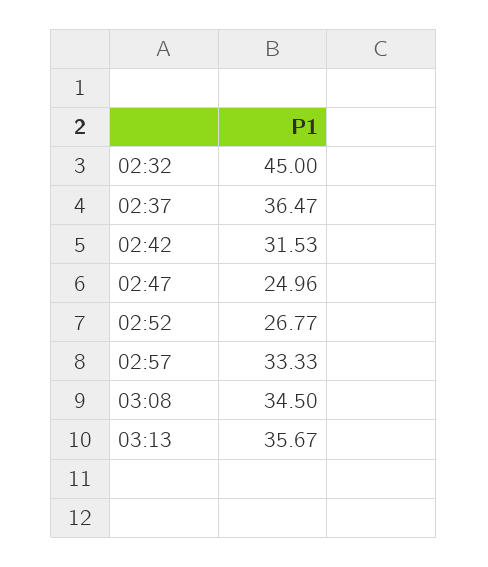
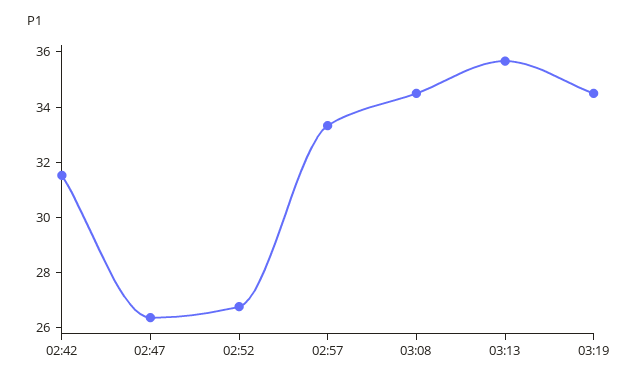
02:32: 45 -> none
02:37: 36.47 -> none
02:47: 24.96 -> 26.5
03:19: none -> 34.5

